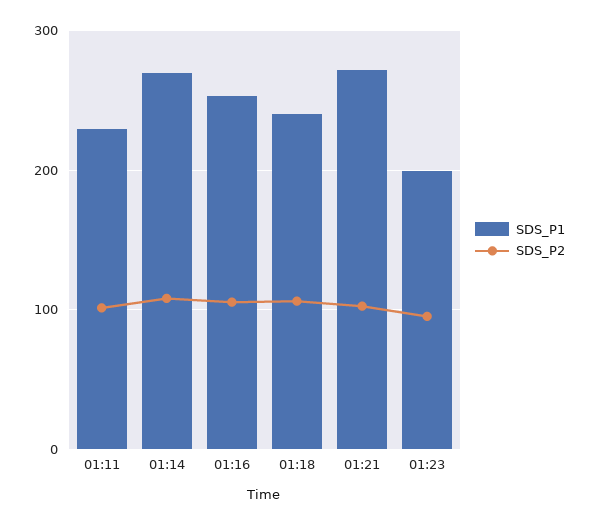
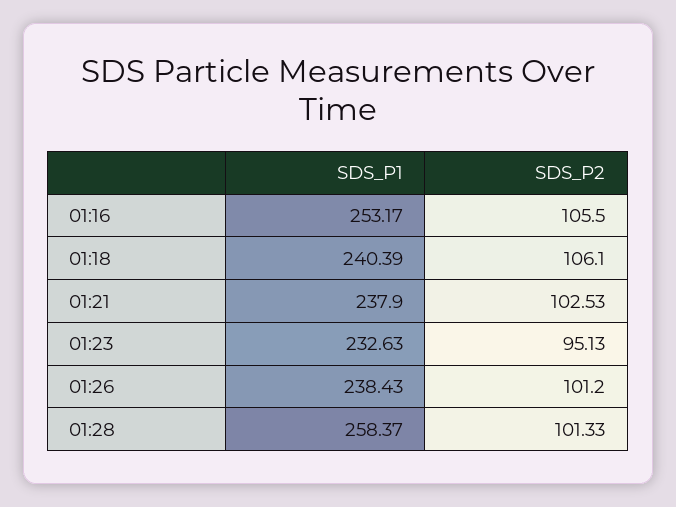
SDS_P1, 01:11: 230 -> none
SDS_P2, 01:11: 100 -> none
SDS_P1, 01:14: 270 -> none
SDS_P2, 01:14: 110 -> none
SDS_P1, 01:21: 270 -> 237.9
SDS_P1, 01:23: 200 -> 232.63
SDS_P1, 01:26: none -> 238.43
SDS_P2, 01:26: none -> 101.2
SDS_P1, 01:28: none -> 258.37
SDS_P2, 01:28: none -> 101.33

